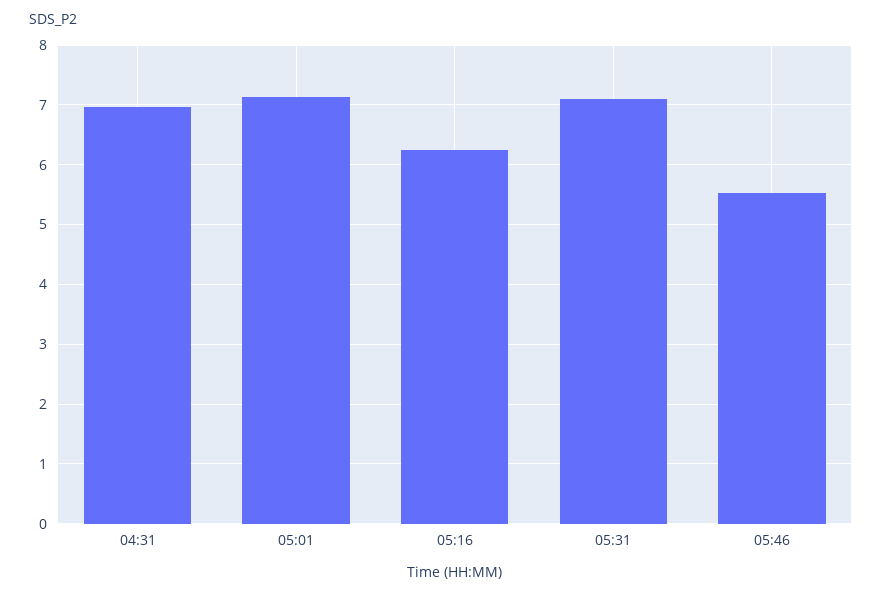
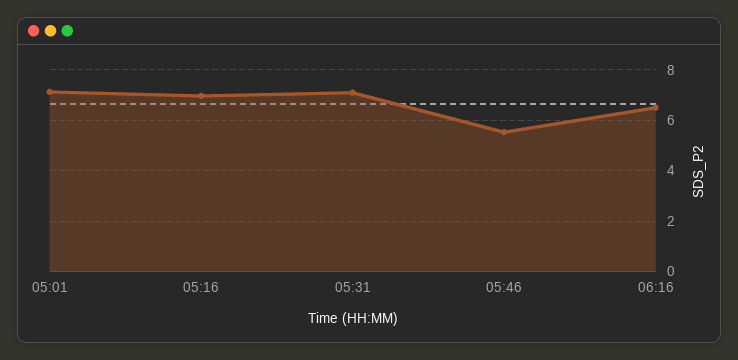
04:31: 7 -> none
05:16: 6.2 -> 7
06:16: none -> 6.5

